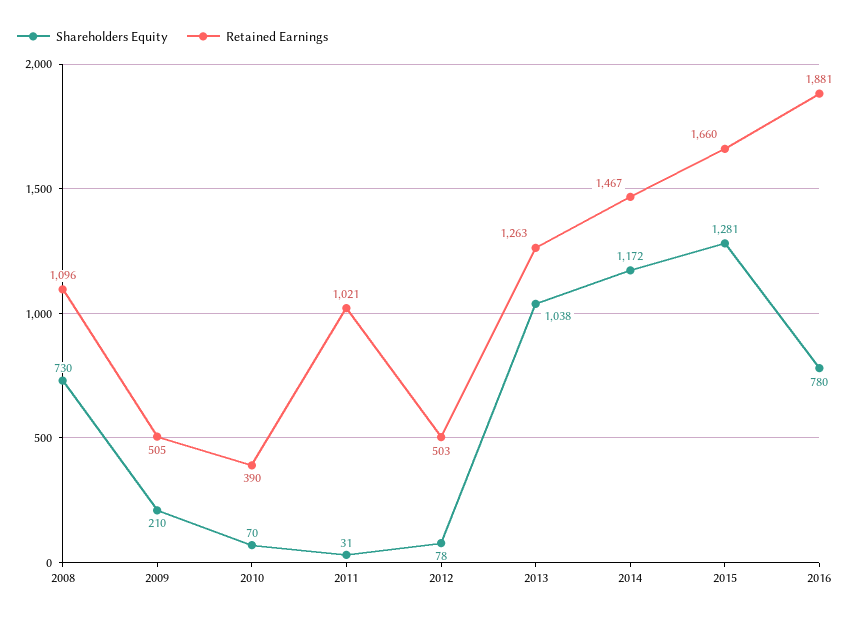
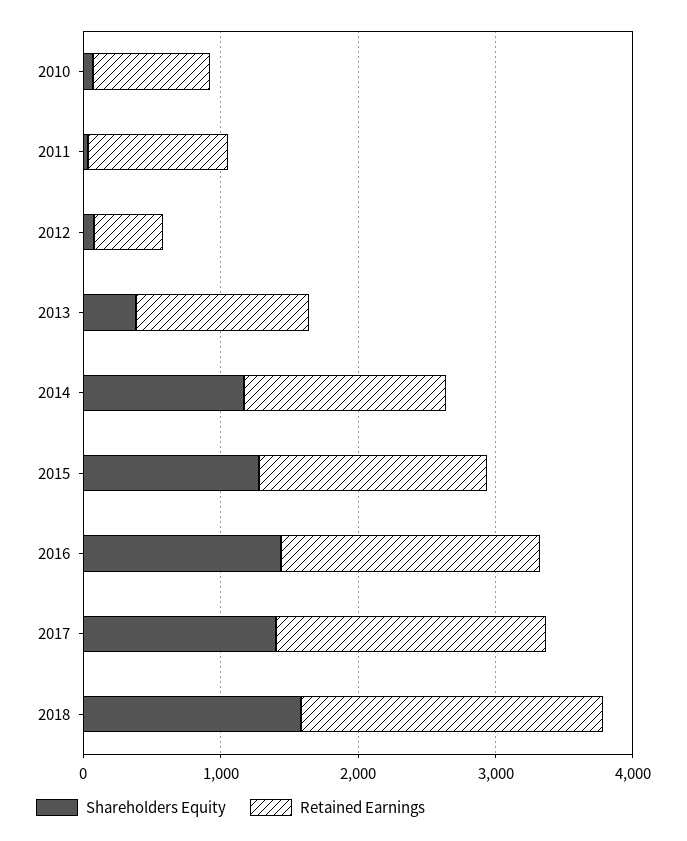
Shareholders Equity, 2008: 730 -> none
Retained Earnings, 2008: 1096 -> none
Shareholders Equity, 2009: 210 -> none
Retained Earnings, 2009: 505 -> none
Retained Earnings, 2010: 390 -> 800
Shareholders Equity, 2013: 1038 -> 400
Shareholders Equity, 2016: 780 -> 1400
Shareholders Equity, 2017: none -> 1400
Retained Earnings, 2017: none -> 2000
Shareholders Equity, 2018: none -> 1600
Retained Earnings, 2018: none -> 2200

